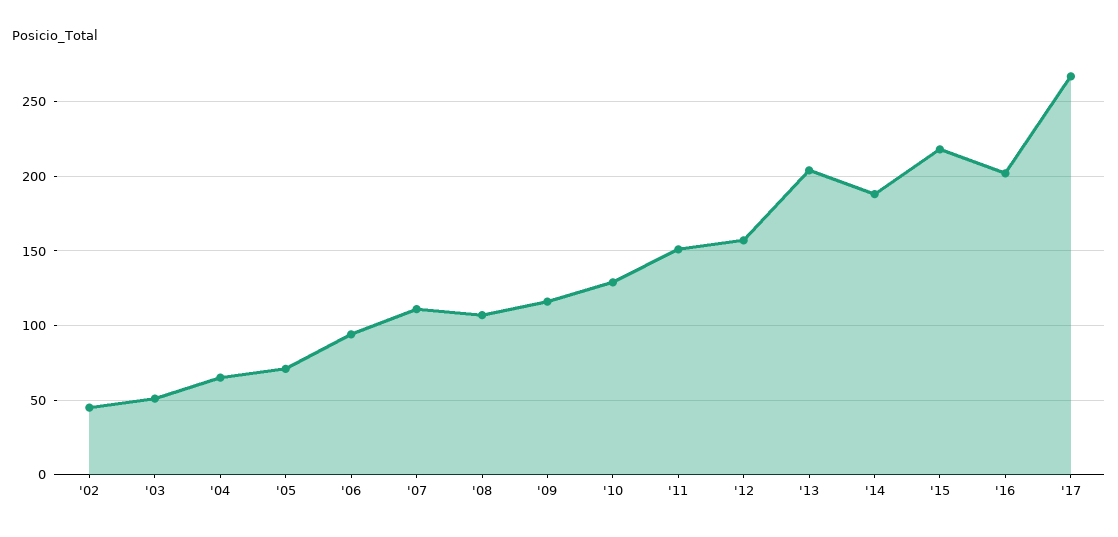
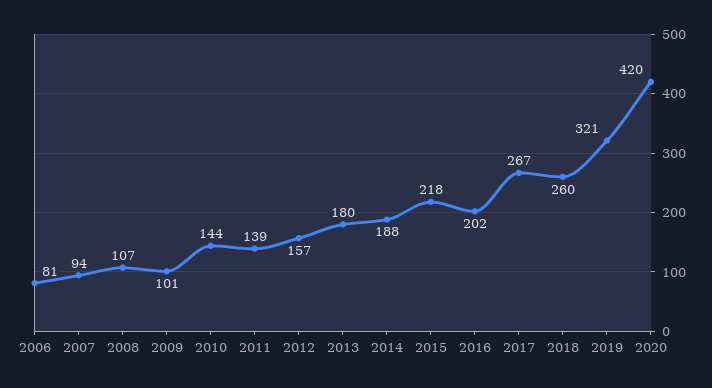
'02: 45 -> none
'03: 50 -> none
'04: 65 -> none
'05: 70 -> none
'06: 95 -> 81
'07: 110 -> 94
'09: 115 -> 101
'10: 130 -> 144
'11: 150 -> 139
'13: 205 -> 180
2018: none -> 260
2019: none -> 321
2020: none -> 420

